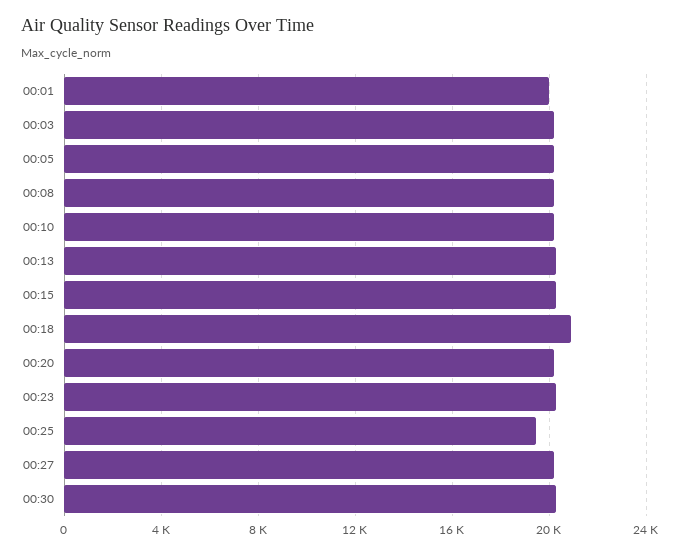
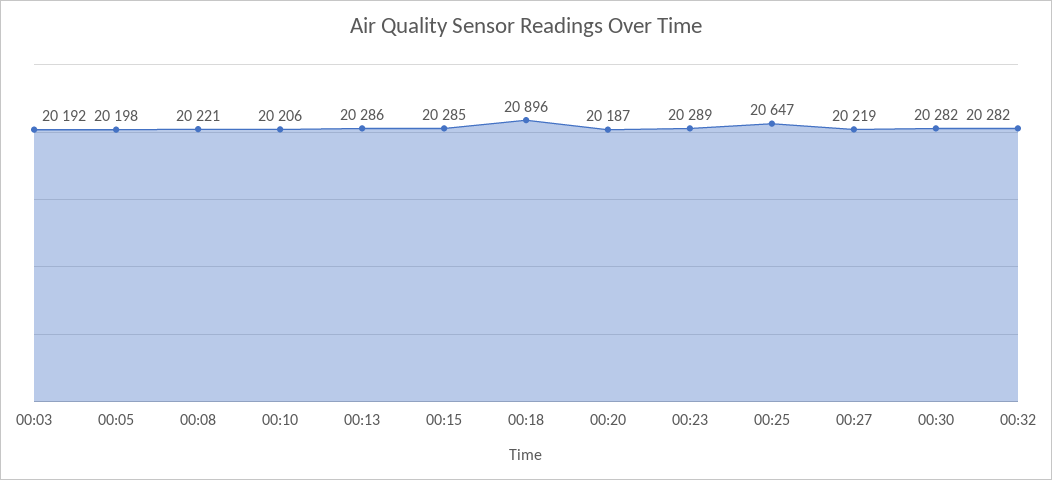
00:01: 20000 -> none
00:25: 19500 -> 20647
00:32: none -> 20282

